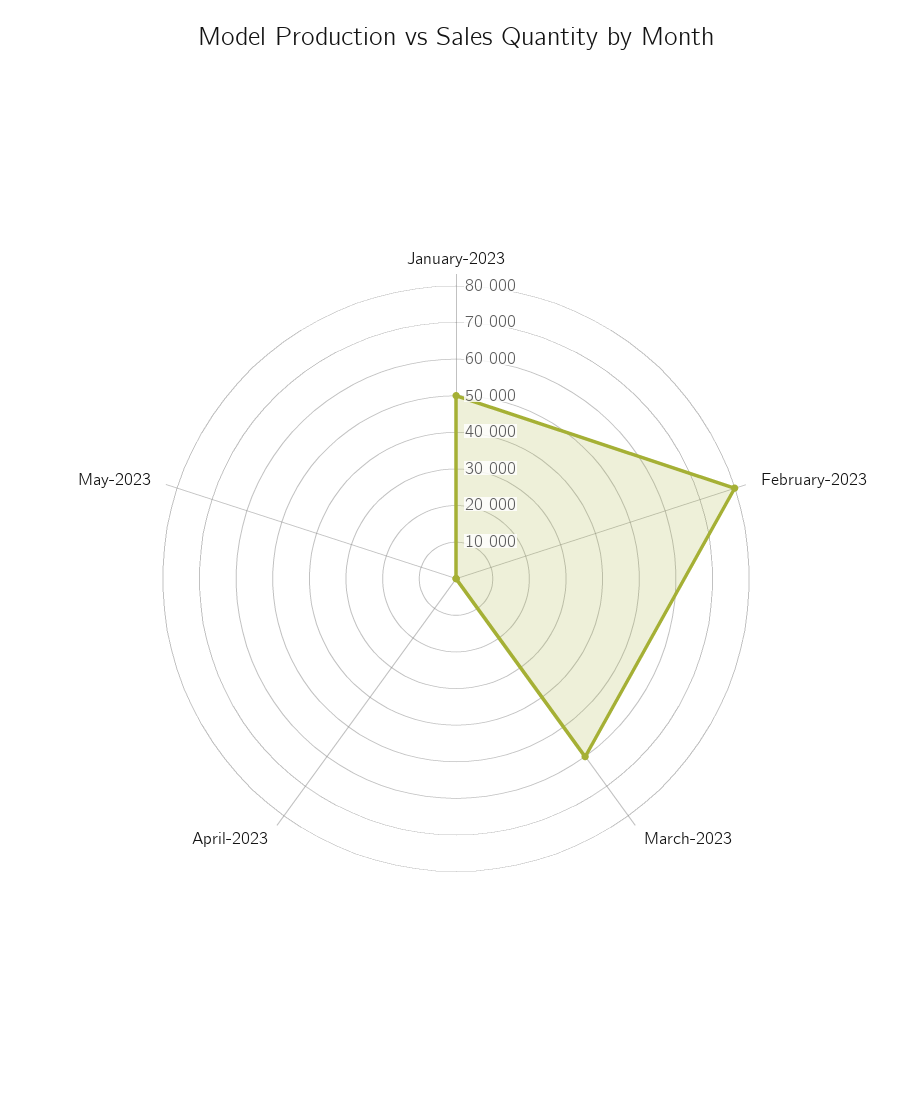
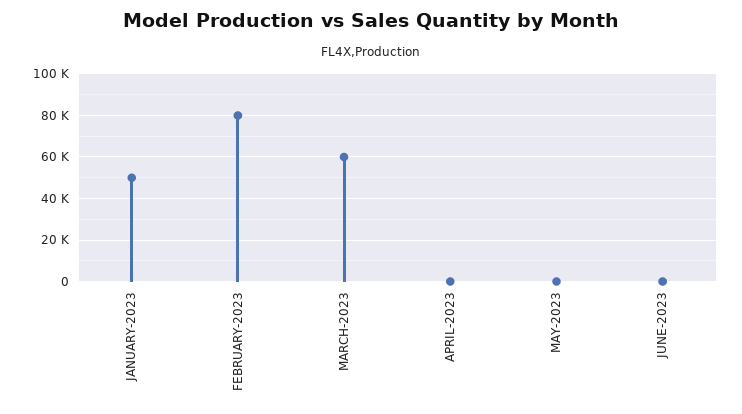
JUNE-2023: none -> 0

